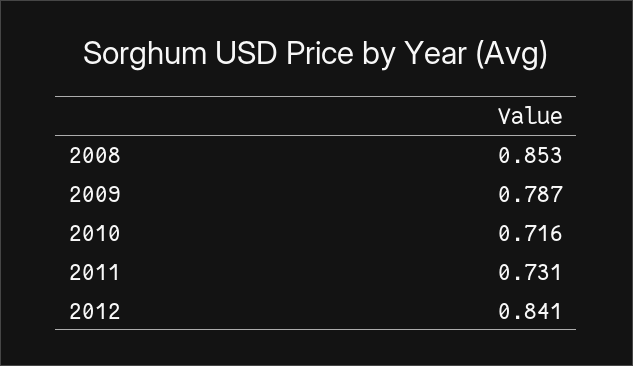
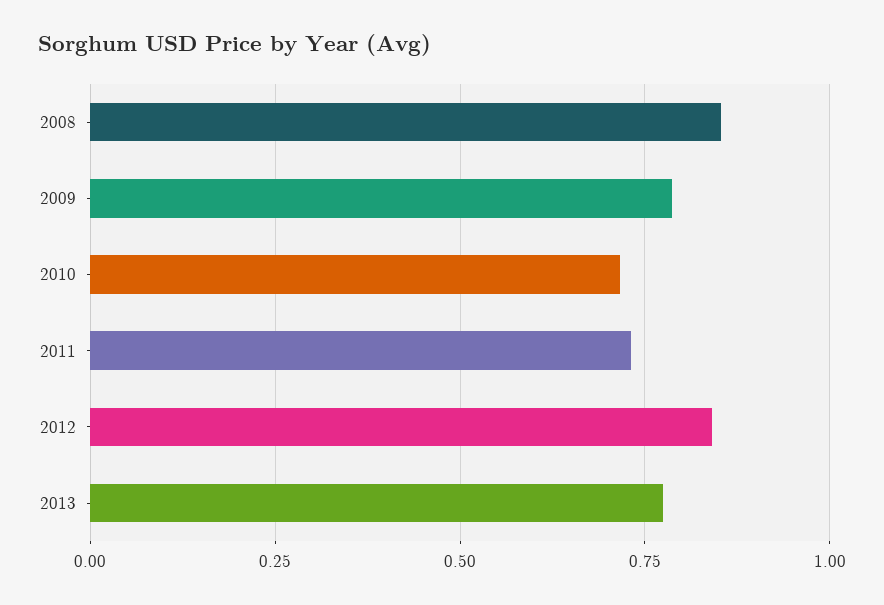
2013: none -> 0.775

